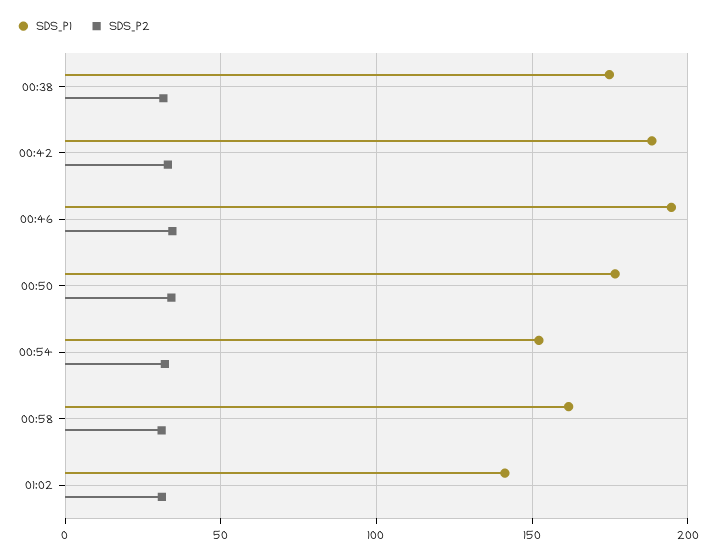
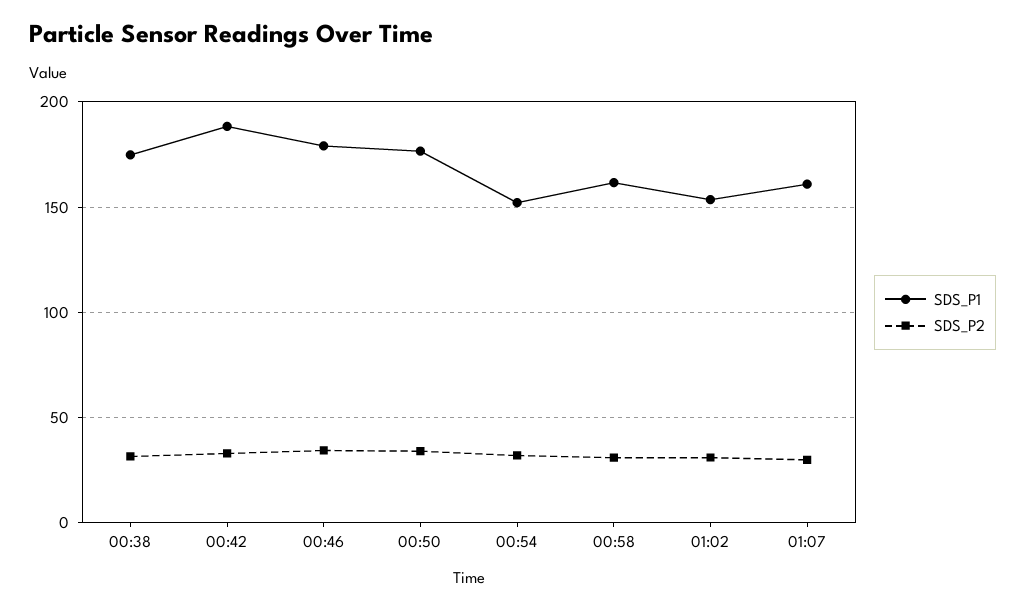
SDS_P1, 00:46: 195 -> 180
SDS_P1, 01:02: 140 -> 155
SDS_P1, 01:07: none -> 160
SDS_P2, 01:07: none -> 30

